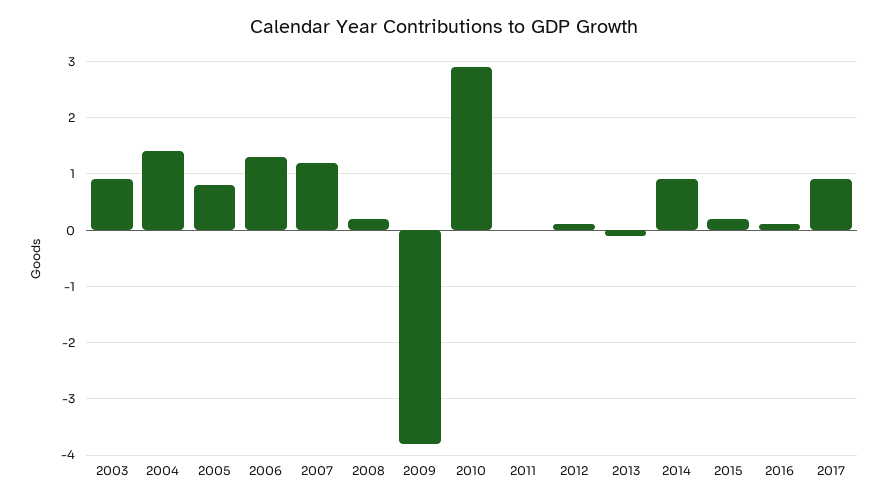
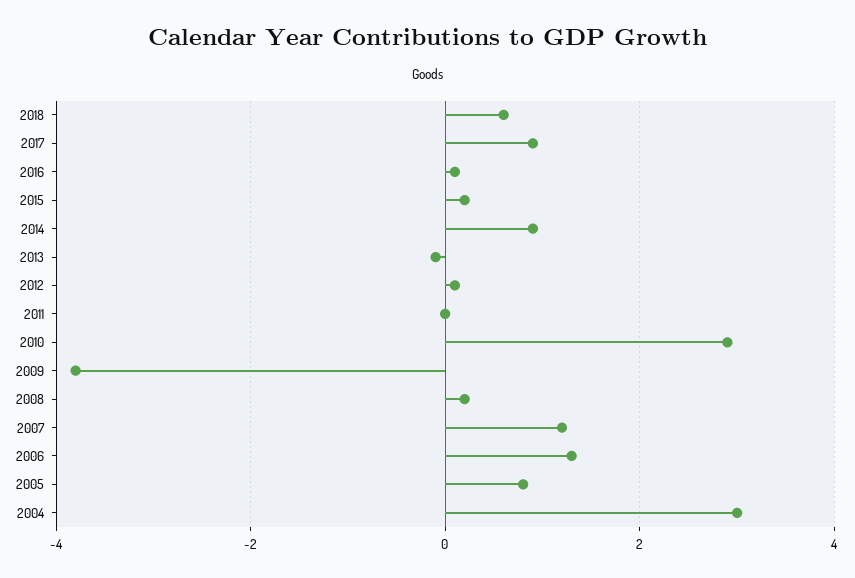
2003: 1 -> none
2004: 1.5 -> 3
2018: none -> 0.5

